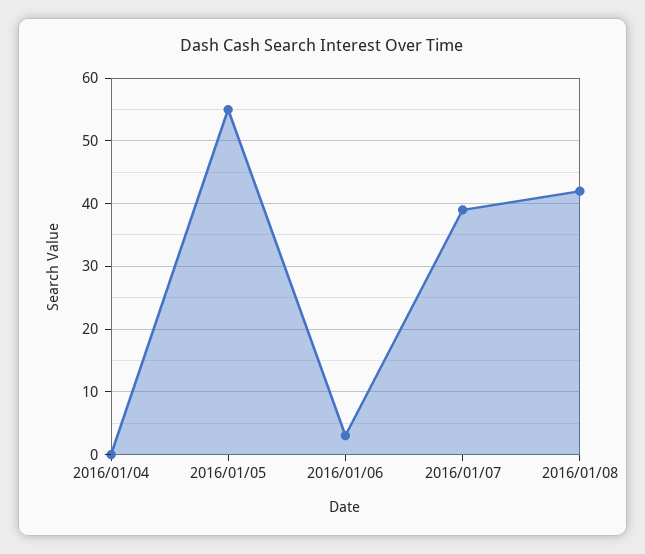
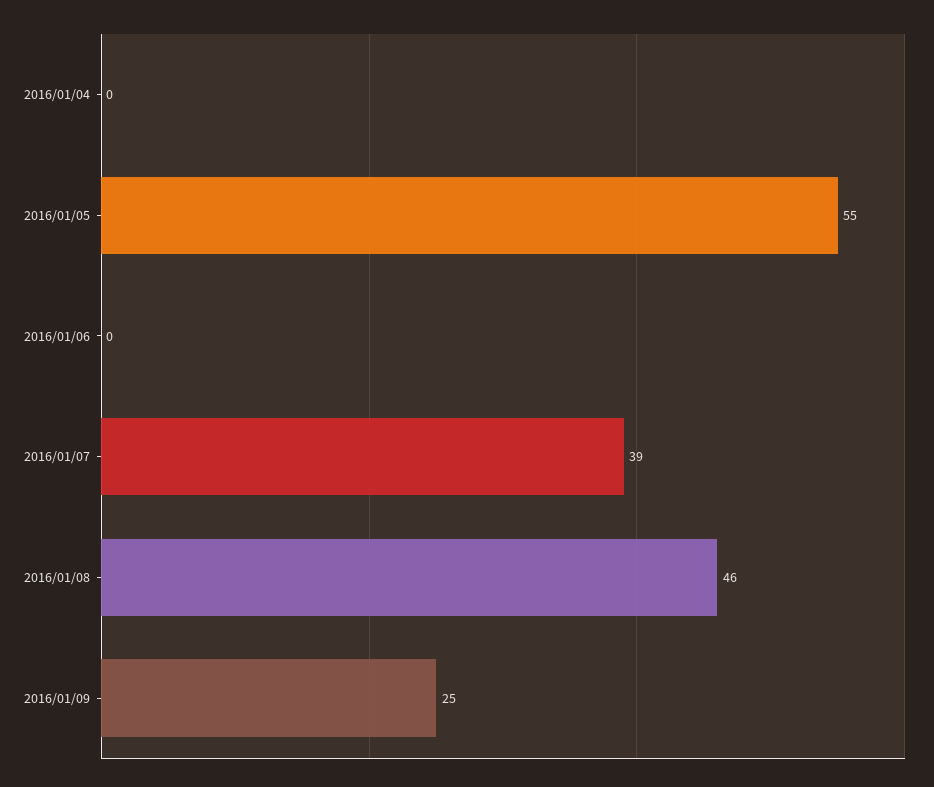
2016/01/06: 3 -> 0
2016/01/08: 42 -> 46
2016/01/09: none -> 25

